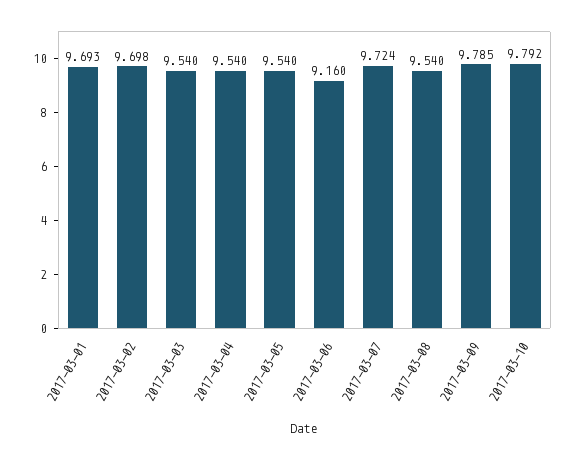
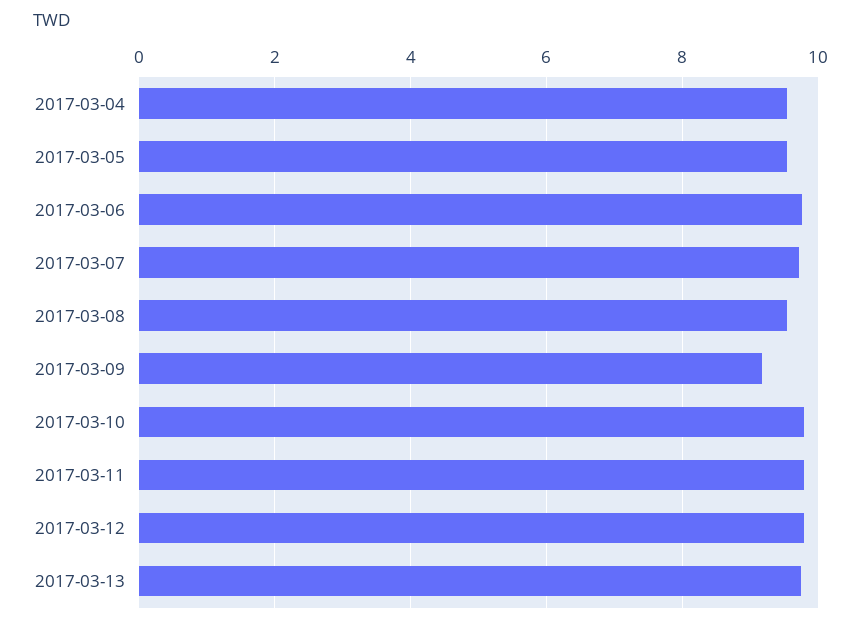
2017-03-01: 9.693 -> none
2017-03-02: 9.698 -> none
2017-03-03: 9.54 -> none
2017-03-06: 9.16 -> 9.8
2017-03-09: 9.785 -> 9.2
2017-03-11: none -> 9.8
2017-03-12: none -> 9.8
2017-03-13: none -> 9.8

